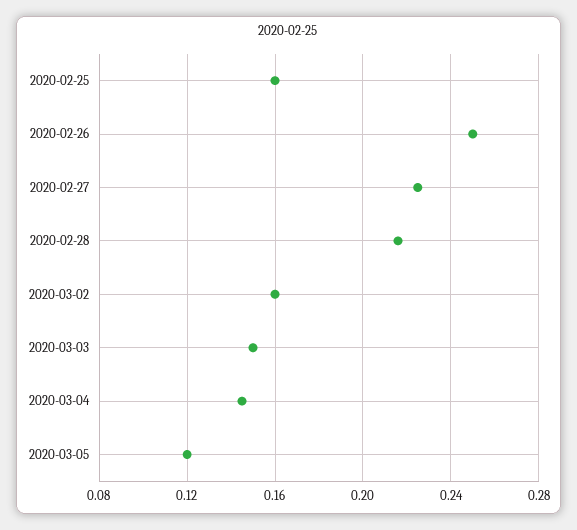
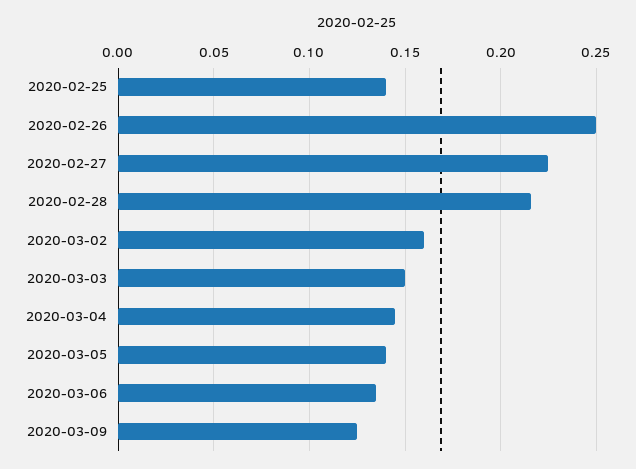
2020-02-25: 0.16 -> 0.14
2020-03-05: 0.12 -> 0.14
2020-03-06: none -> 0.135
2020-03-09: none -> 0.125

